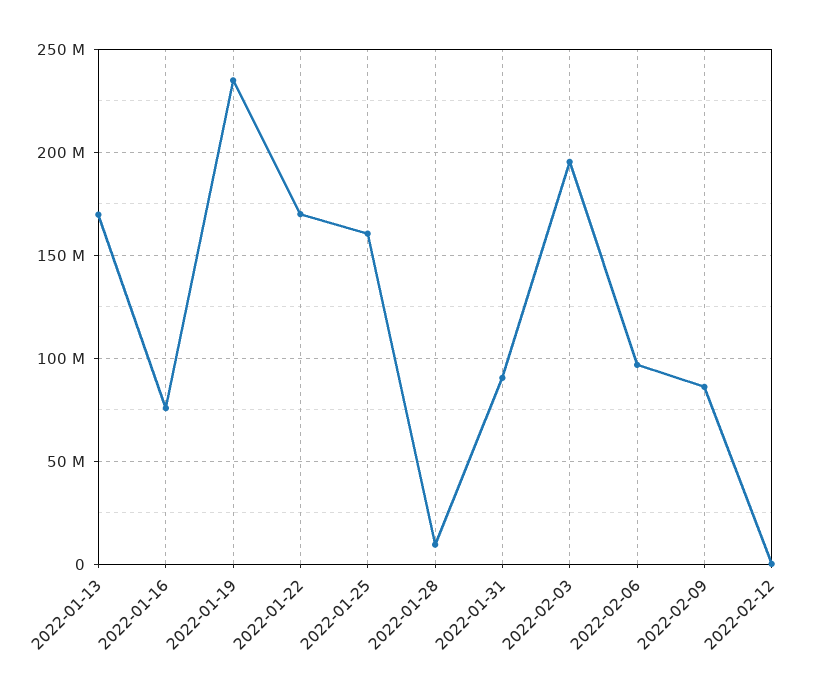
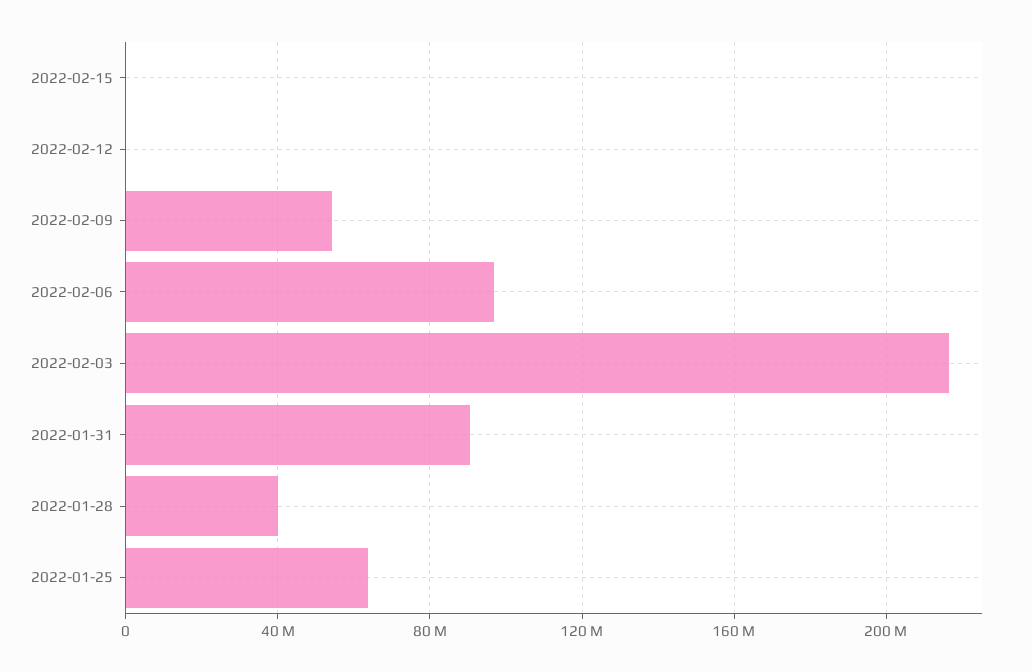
2022-01-13: 170000000 -> none
2022-01-16: 75000000 -> none
2022-01-19: 235000000 -> none
2022-01-22: 170000000 -> none
2022-01-25: 160000000 -> 65000000
2022-01-28: 10000000 -> 40000000
2022-02-03: 195000000 -> 215000000
2022-02-09: 85000000 -> 55000000
2022-02-15: none -> 0

